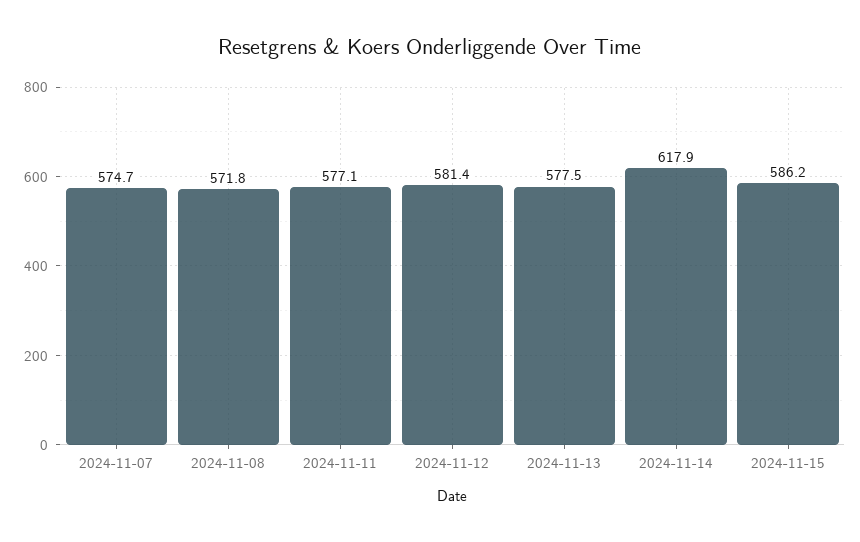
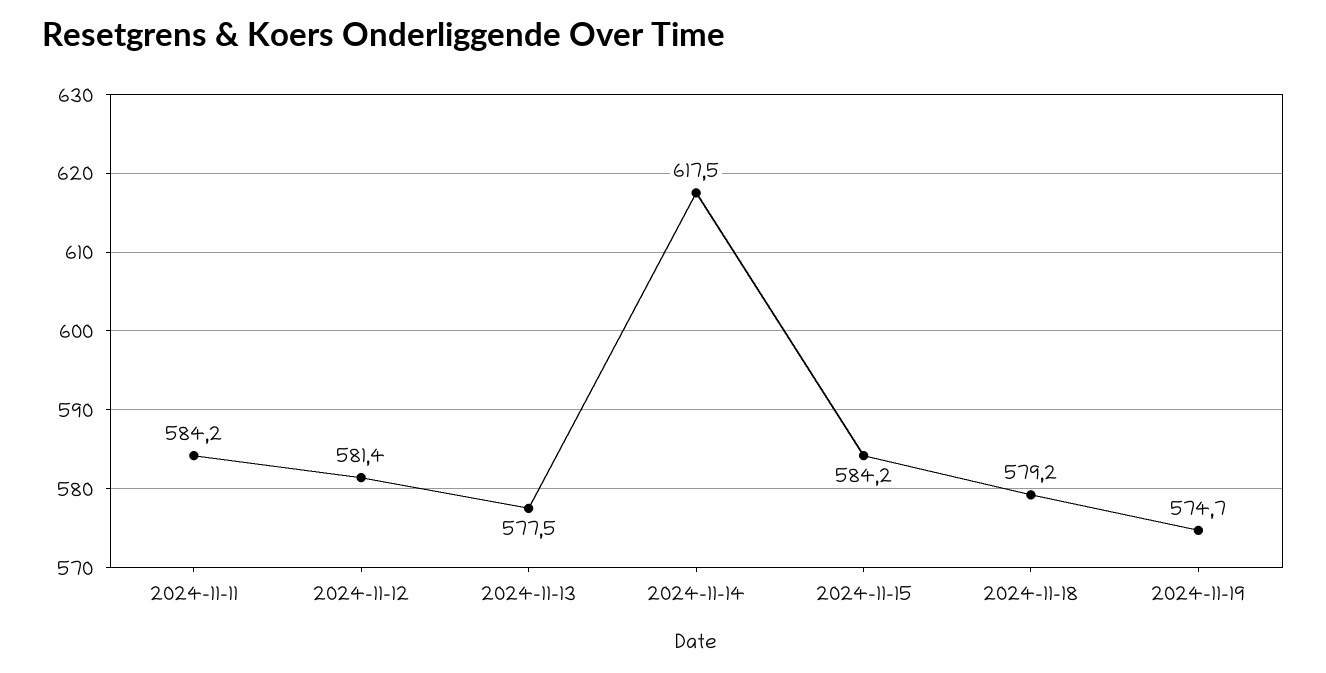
2024-11-07: 574.7 -> none
2024-11-08: 571.8 -> none
2024-11-11: 577.1 -> 584.2
2024-11-14: 617.9 -> 617.5
2024-11-15: 586.2 -> 584.2
2024-11-18: none -> 579.2
2024-11-19: none -> 574.7

